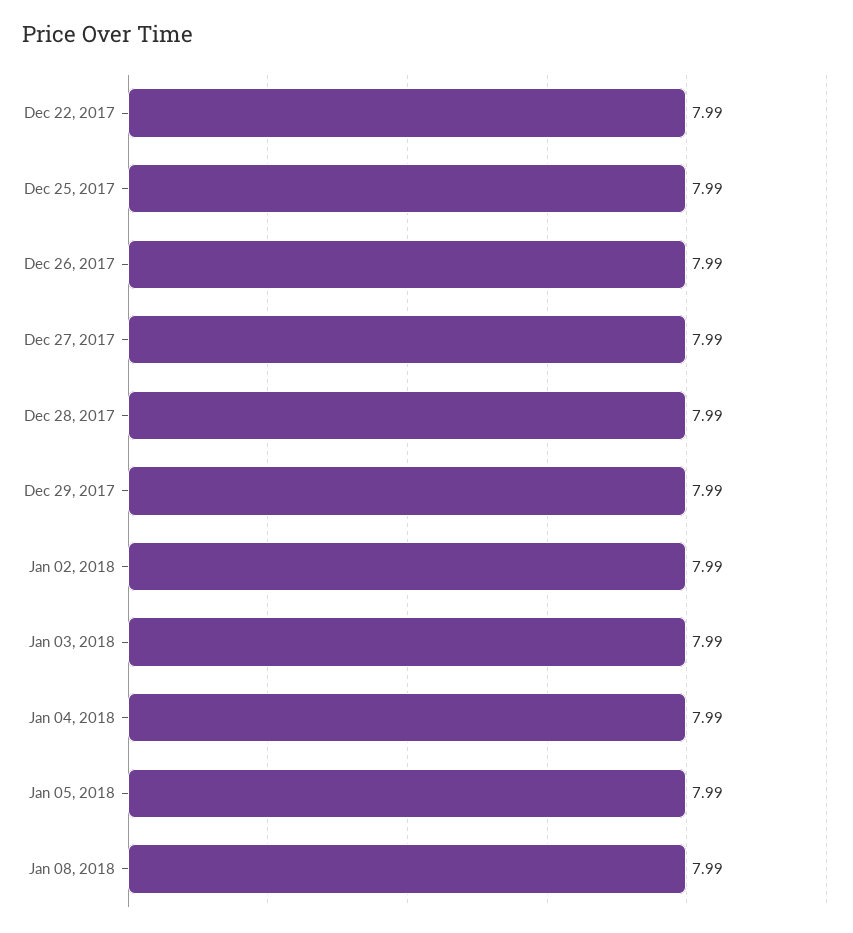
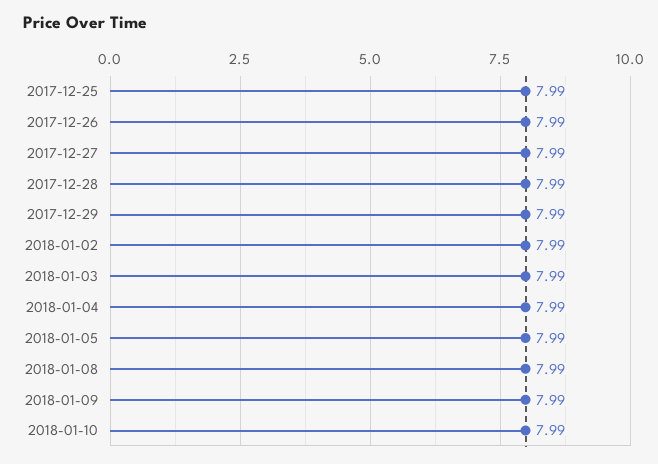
Dec 22, 2017: 7.99 -> none
2018-01-09: none -> 7.99
2018-01-10: none -> 7.99

